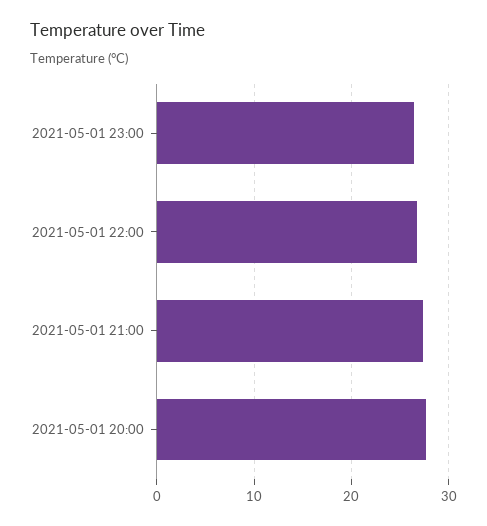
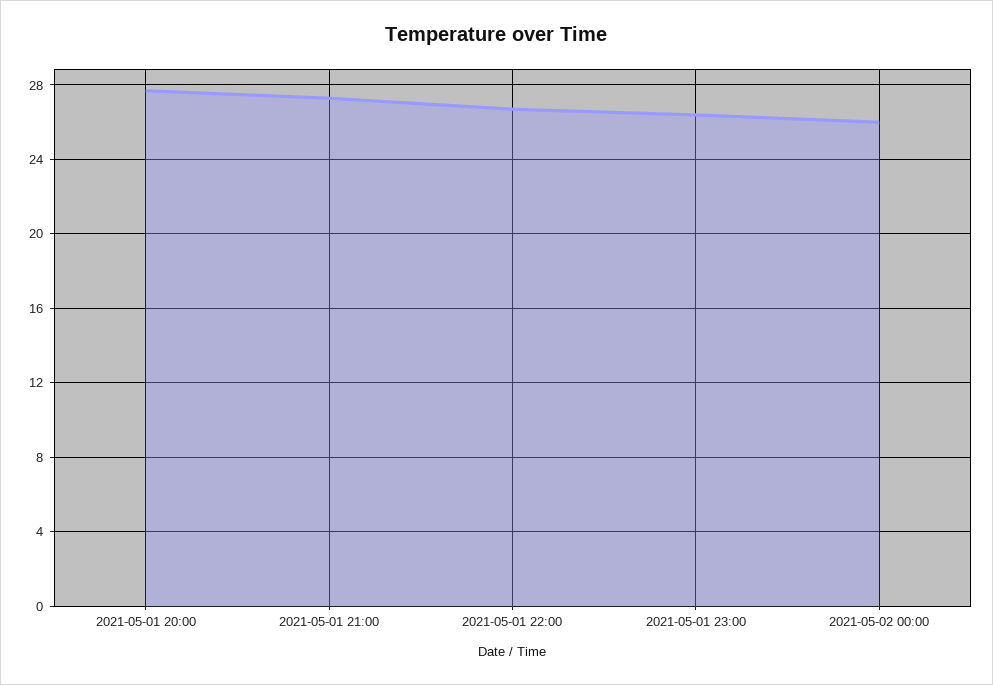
2021-05-02 00:00: none -> 26

